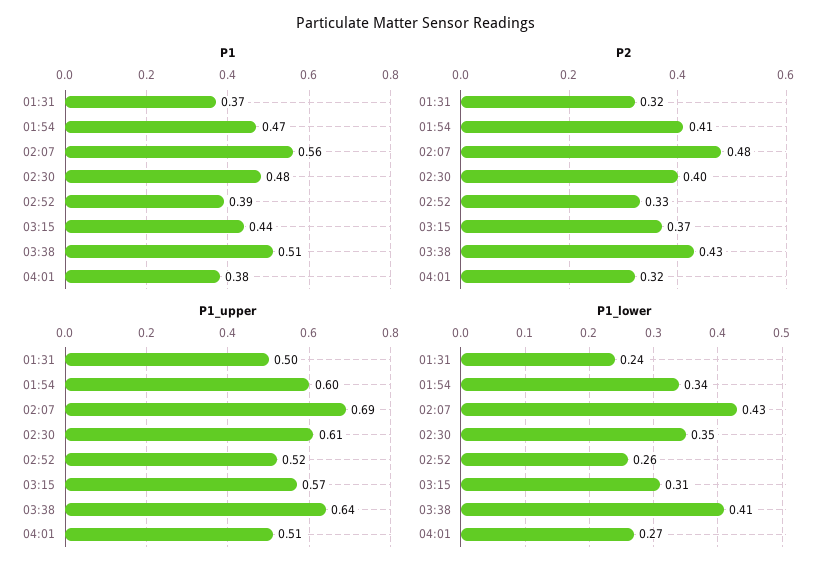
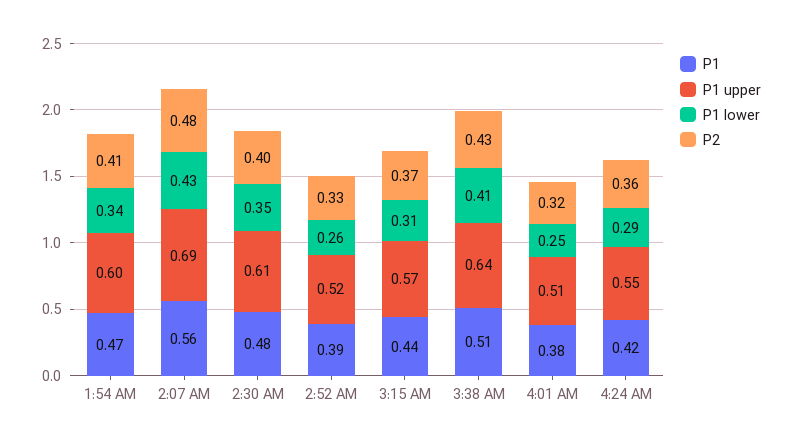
P1, 01:31: 0.37 -> none
P2, 01:31: 0.32 -> none
P1_upper, 01:31: 0.5 -> none
P1_lower, 01:31: 0.24 -> none
P1_lower, 04:01: 0.27 -> 0.25
P1, 4:24 AM: none -> 0.42
P1_upper, 4:24 AM: none -> 0.55
P1_lower, 4:24 AM: none -> 0.29
P2, 4:24 AM: none -> 0.36

